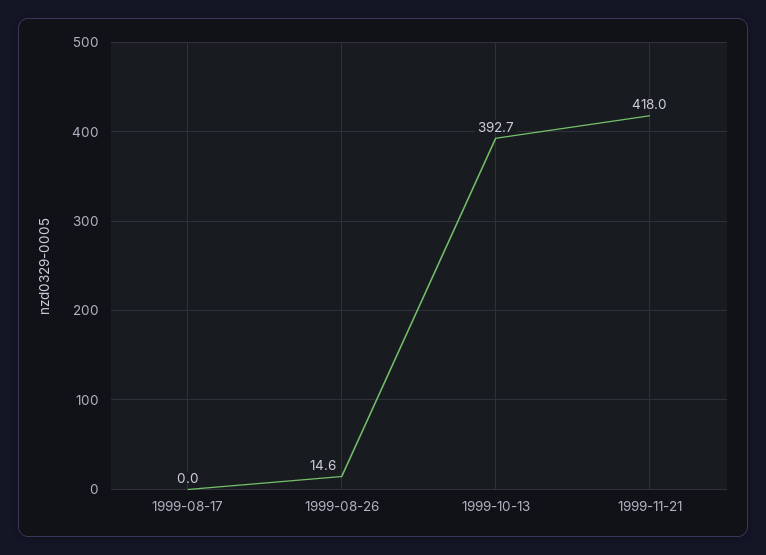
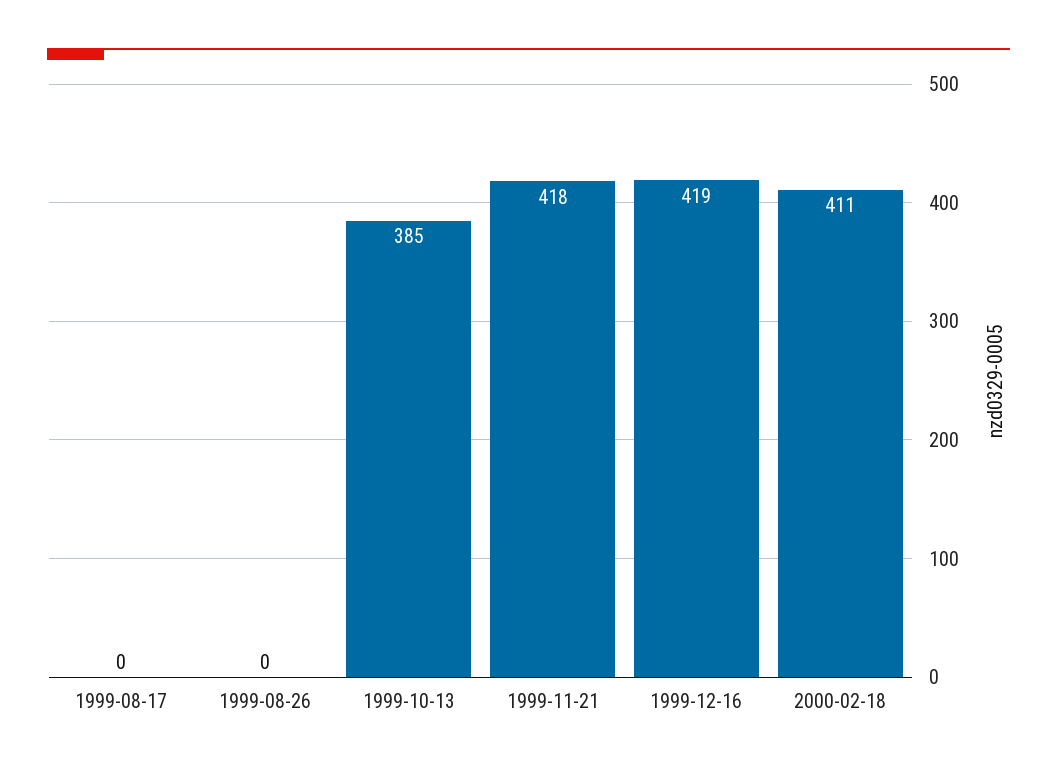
1999-08-26: 14.6 -> 0
1999-10-13: 392.7 -> 385
1999-12-16: none -> 419
2000-02-18: none -> 411

